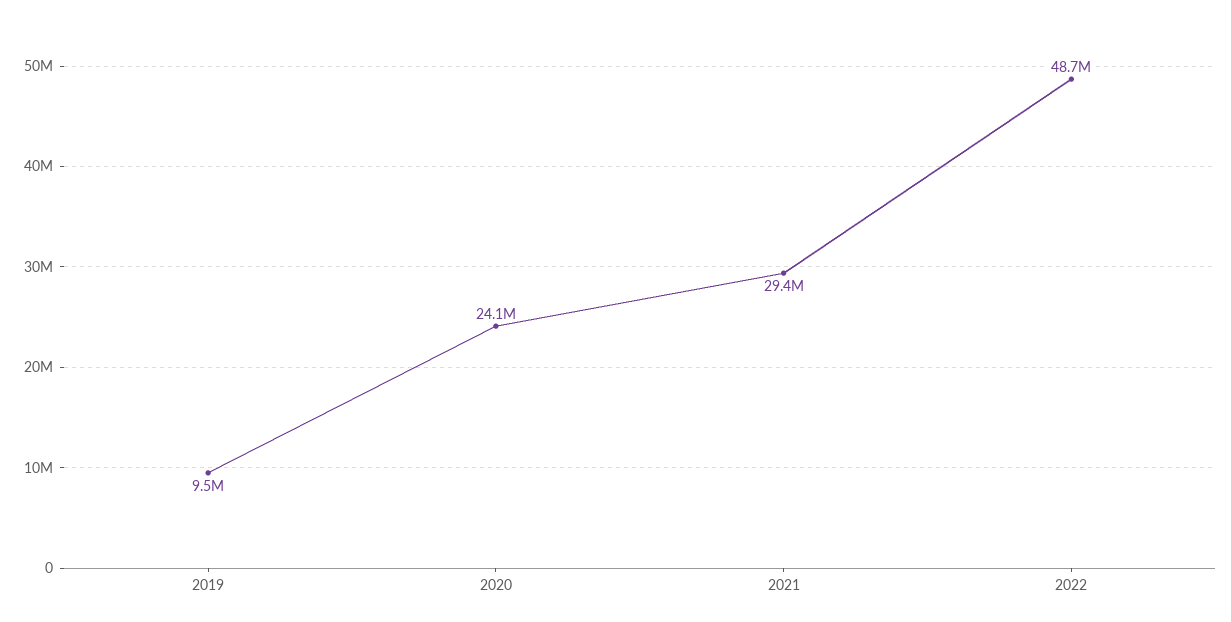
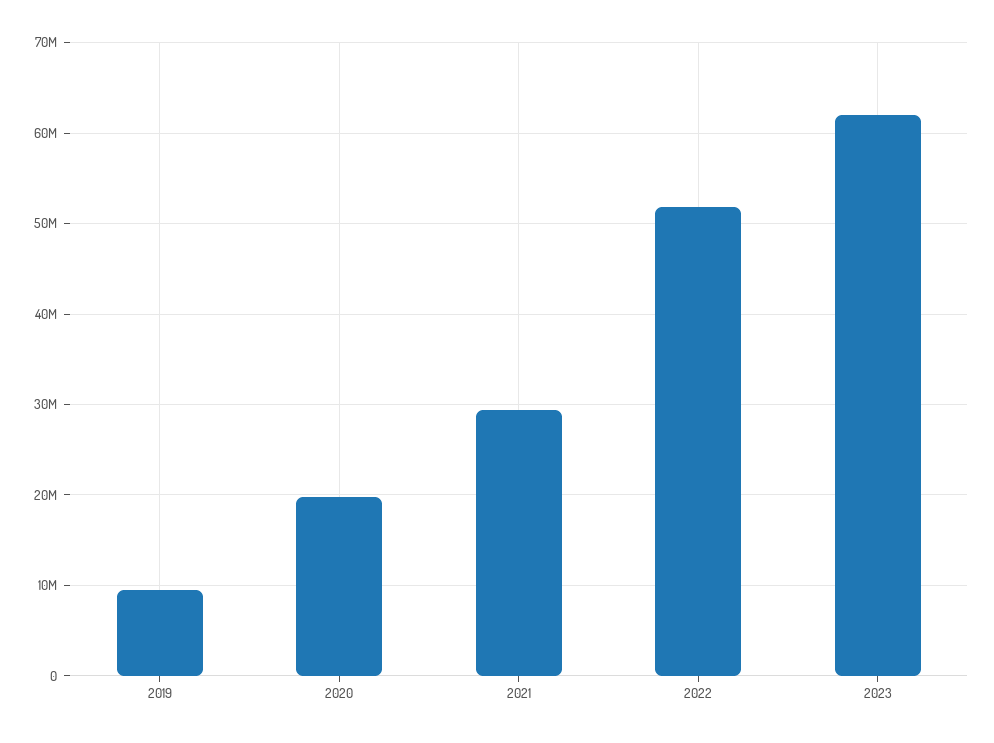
2020: 24100000 -> 20000000
2022: 48700000 -> 52000000
2023: none -> 62000000

